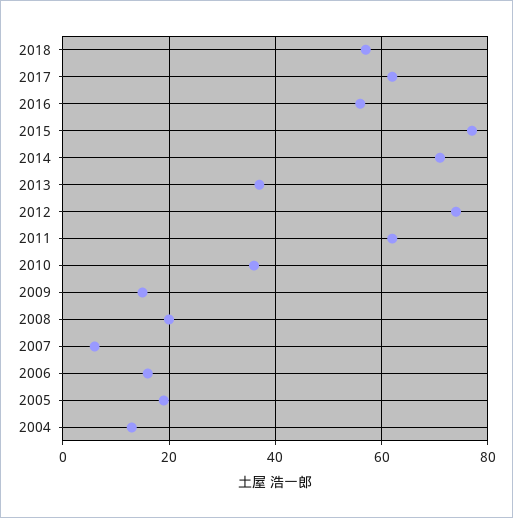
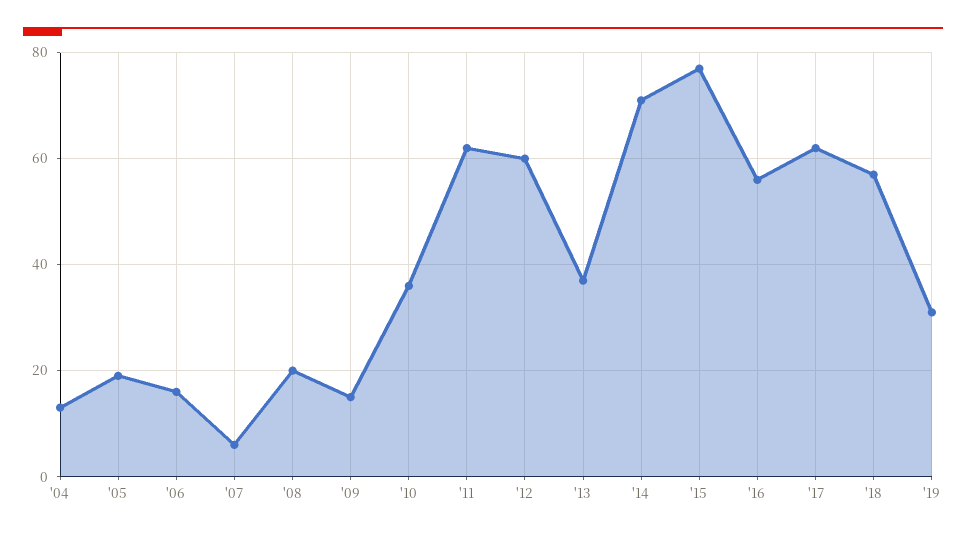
2012: 75 -> 60
'19: none -> 30

